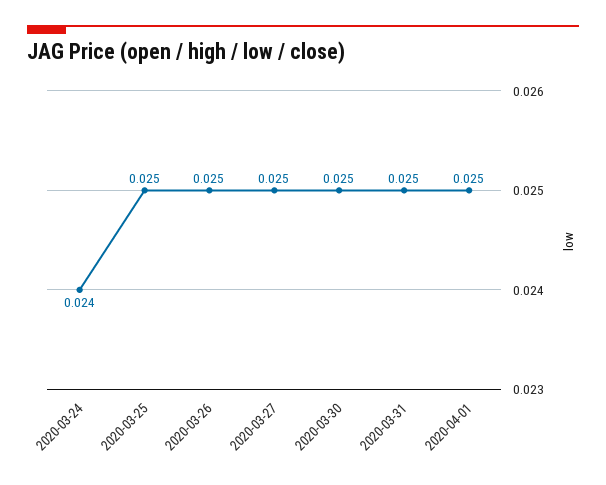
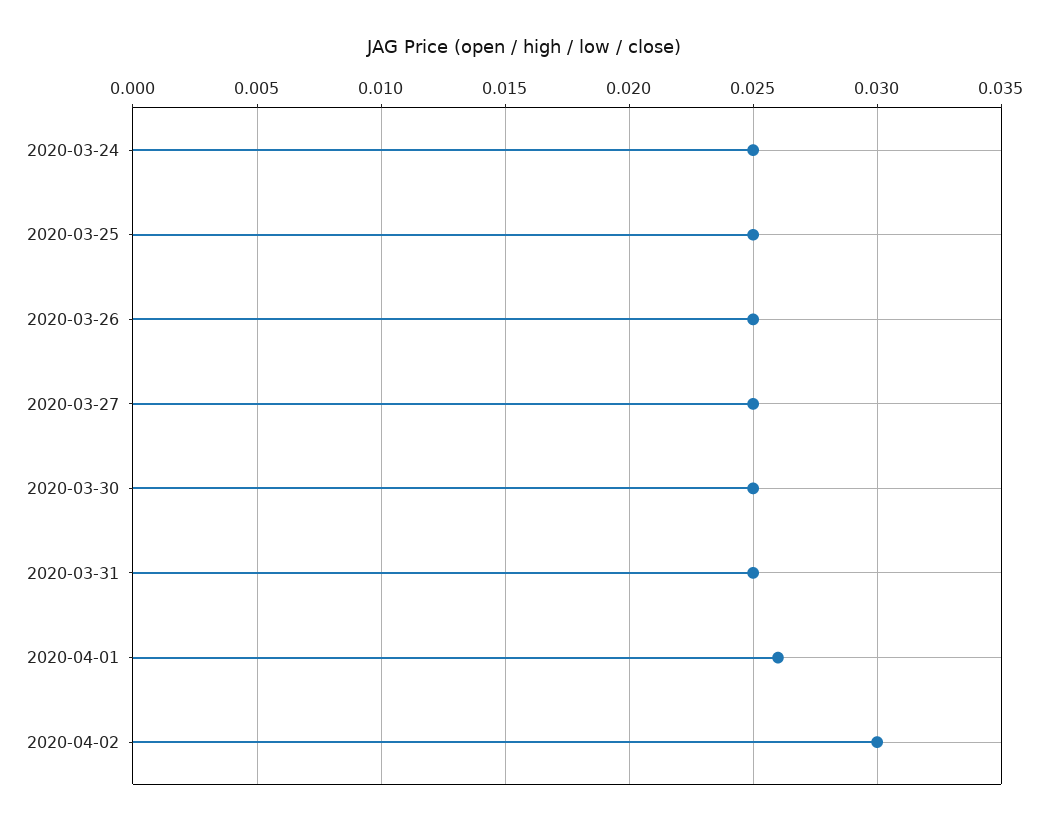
2020-03-24: 0.024 -> 0.025
2020-04-01: 0.025 -> 0.026
2020-04-02: none -> 0.03

